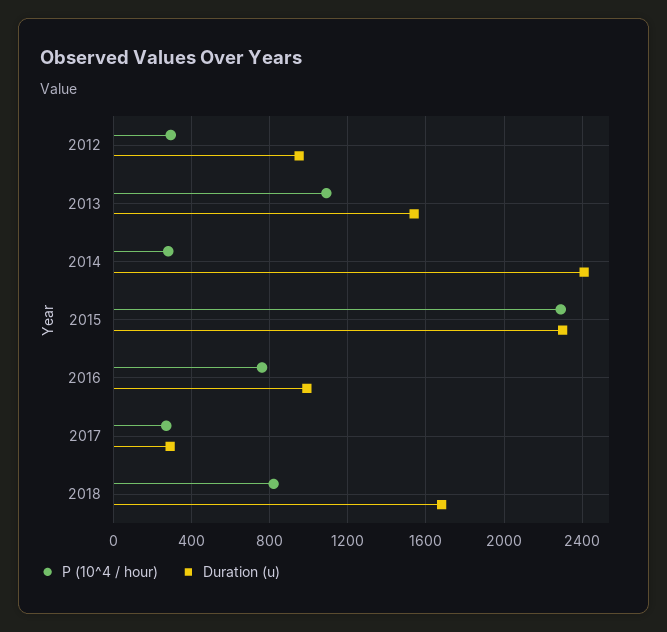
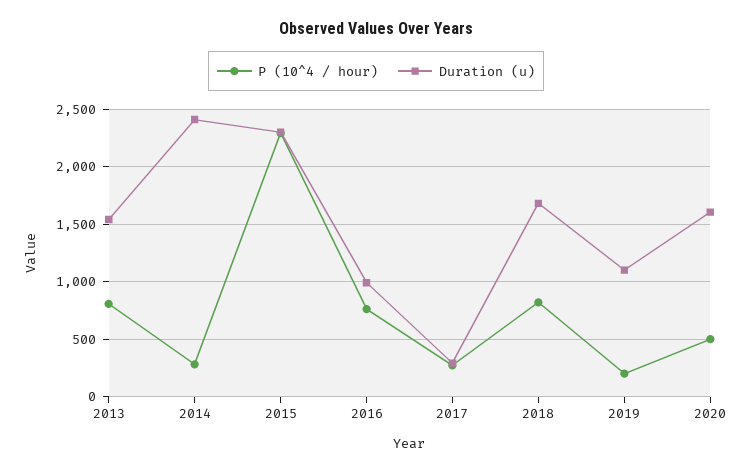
P (10^4 / hour), 2012: 300 -> none
Duration (u), 2012: 950 -> none
P (10^4 / hour), 2013: 1100 -> 800
P (10^4 / hour), 2019: none -> 200
Duration (u), 2019: none -> 1100
P (10^4 / hour), 2020: none -> 500
Duration (u), 2020: none -> 1600

